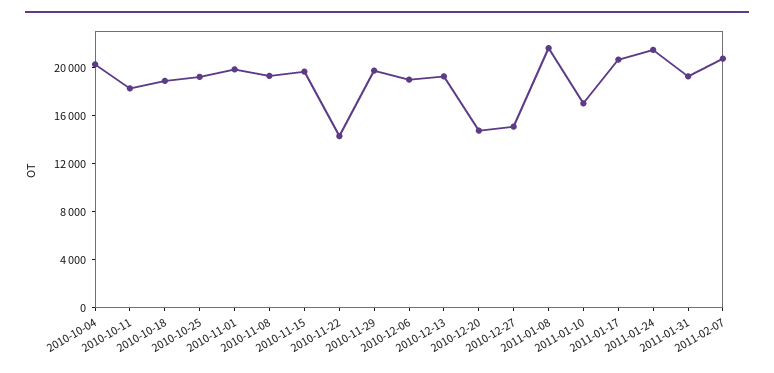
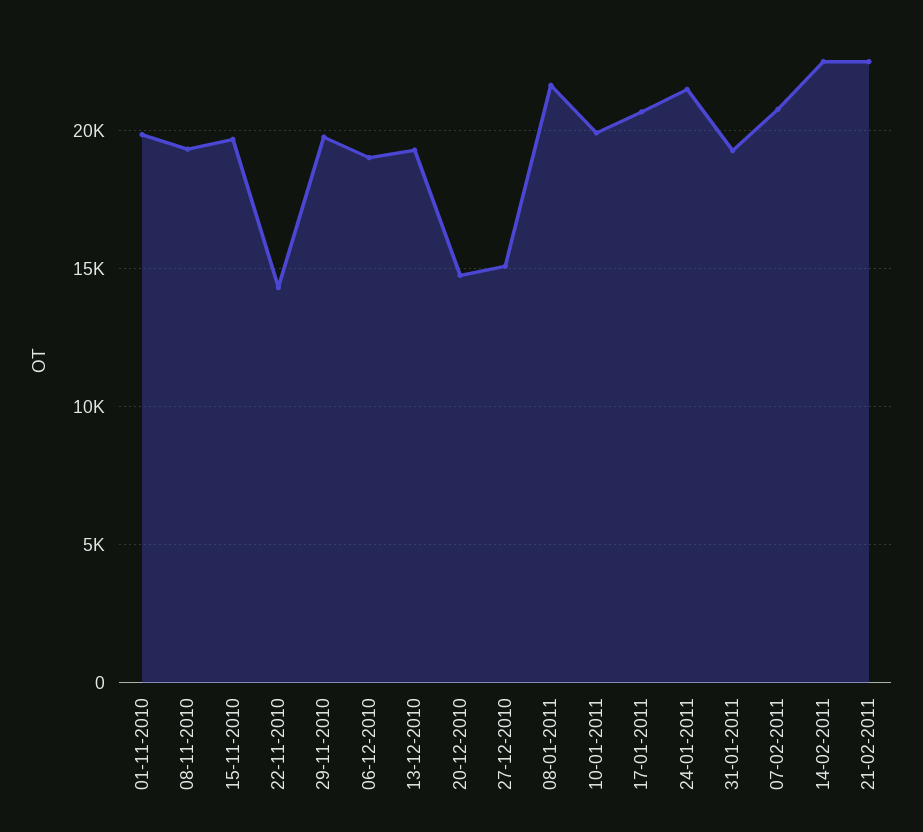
2010-10-04: 20000 -> none
2010-10-11: 18000 -> none
2010-10-18: 19000 -> none
2010-10-25: 19000 -> none
2011-01-10: 17000 -> 20000
14-02-2011: none -> 22500
21-02-2011: none -> 22500

